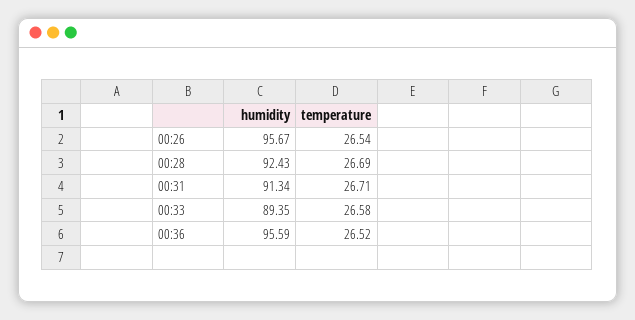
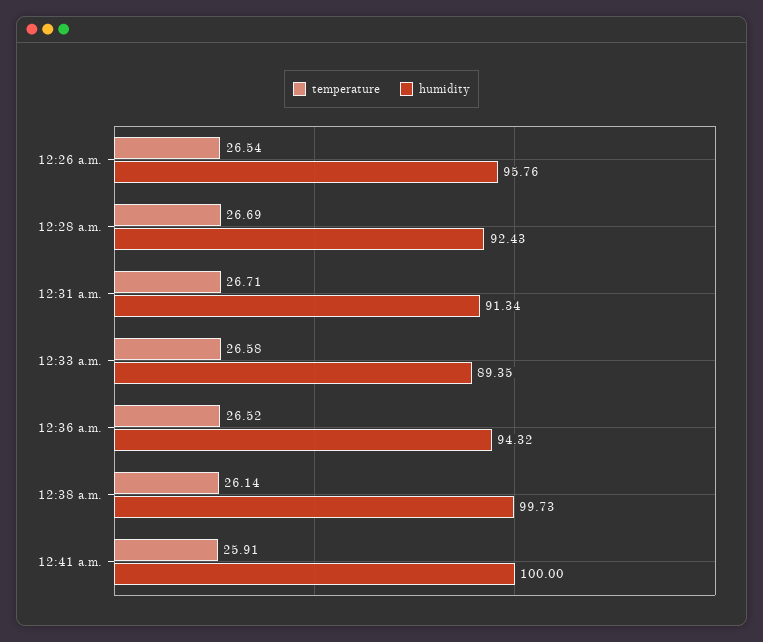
humidity, 00:26: 95.67 -> 95.76
humidity, 00:36: 95.59 -> 94.32
temperature, 12:38 a.m.: none -> 26.14
humidity, 12:38 a.m.: none -> 99.73
temperature, 12:41 a.m.: none -> 25.91
humidity, 12:41 a.m.: none -> 100

